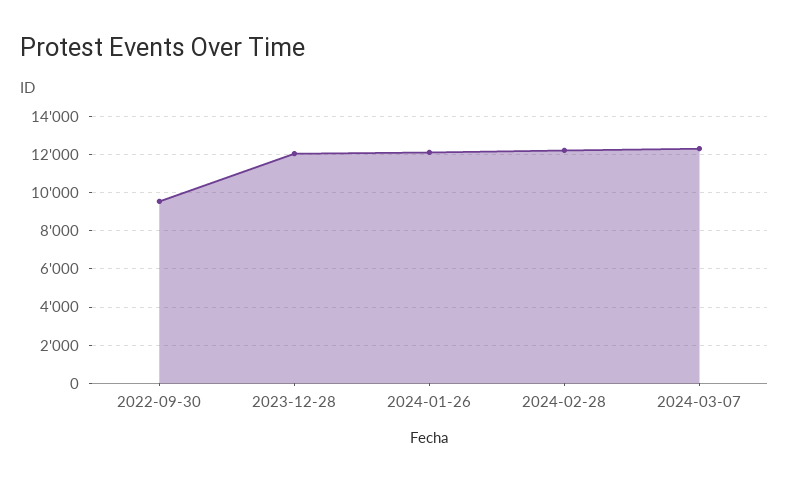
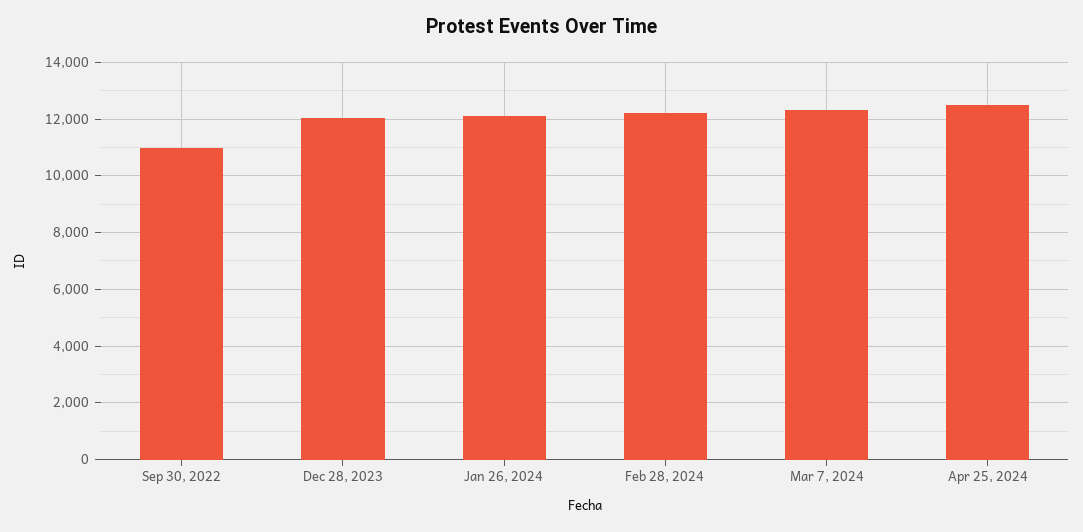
2022-09-30: 9500 -> 11000
Apr 25, 2024: none -> 12500

